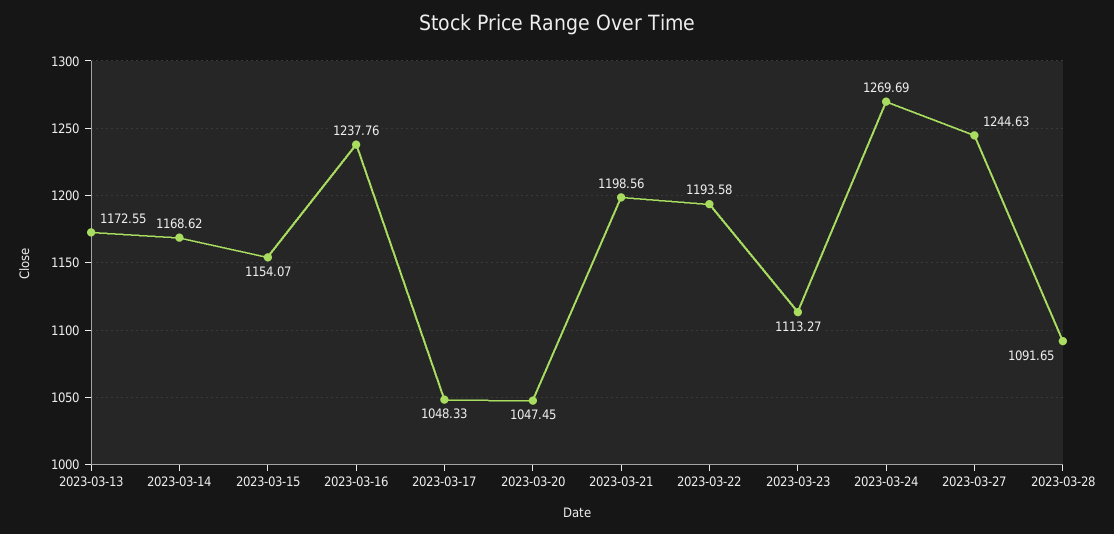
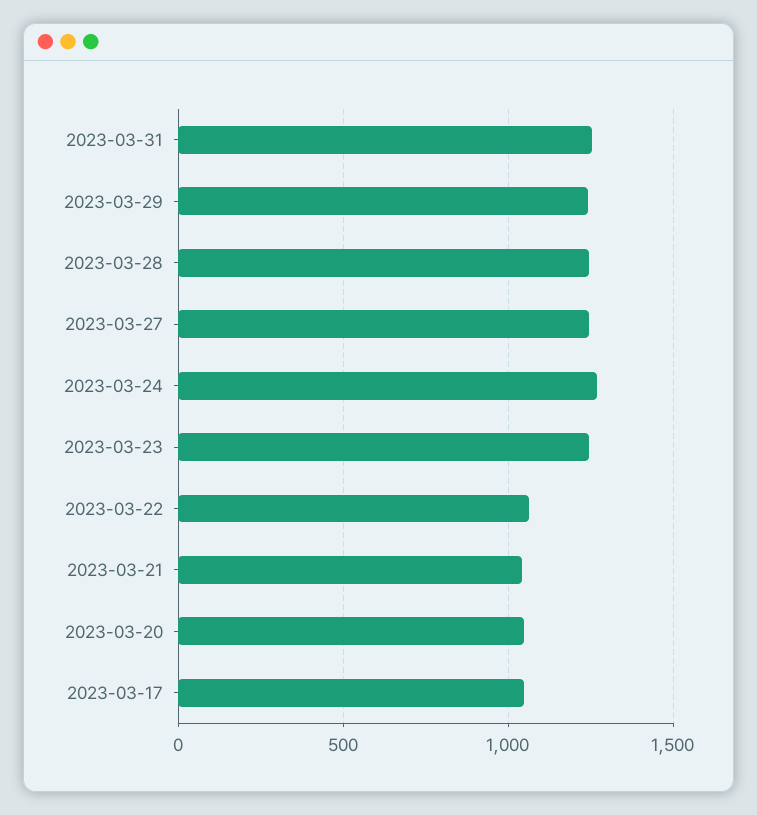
2023-03-13: 1172.55 -> none
2023-03-14: 1168.62 -> none
2023-03-15: 1154.07 -> none
2023-03-16: 1237.76 -> none
2023-03-21: 1198.56 -> 1050
2023-03-22: 1193.58 -> 1050
2023-03-23: 1113.27 -> 1250
2023-03-28: 1091.65 -> 1250
2023-03-31: none -> 1250
2023-03-29: none -> 1250

